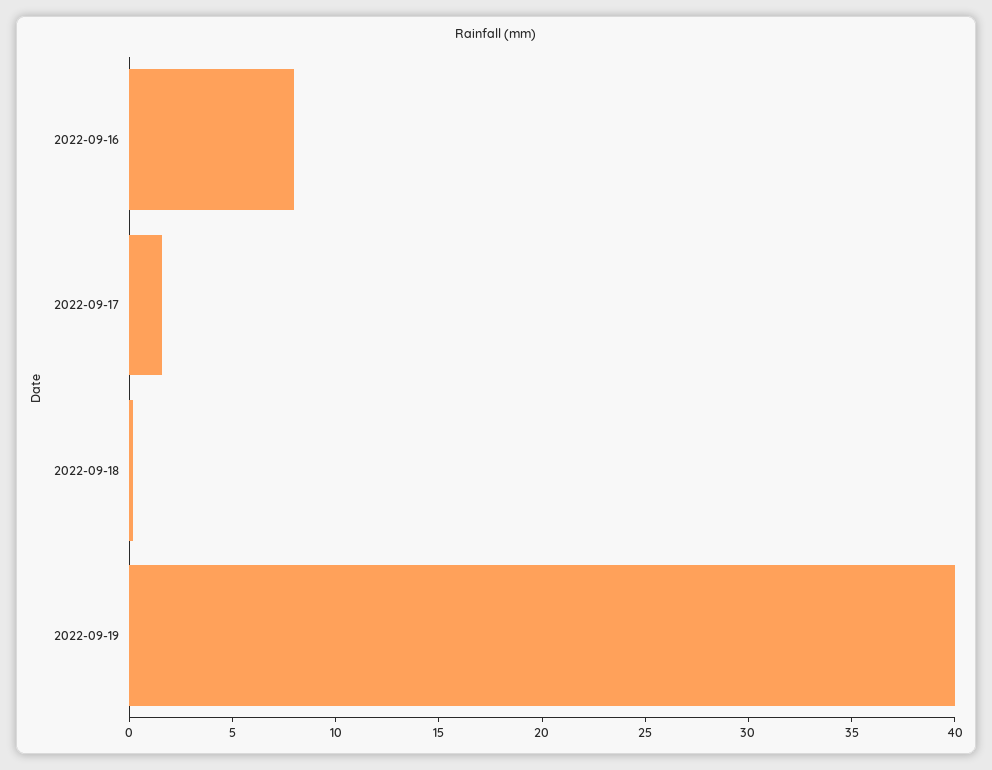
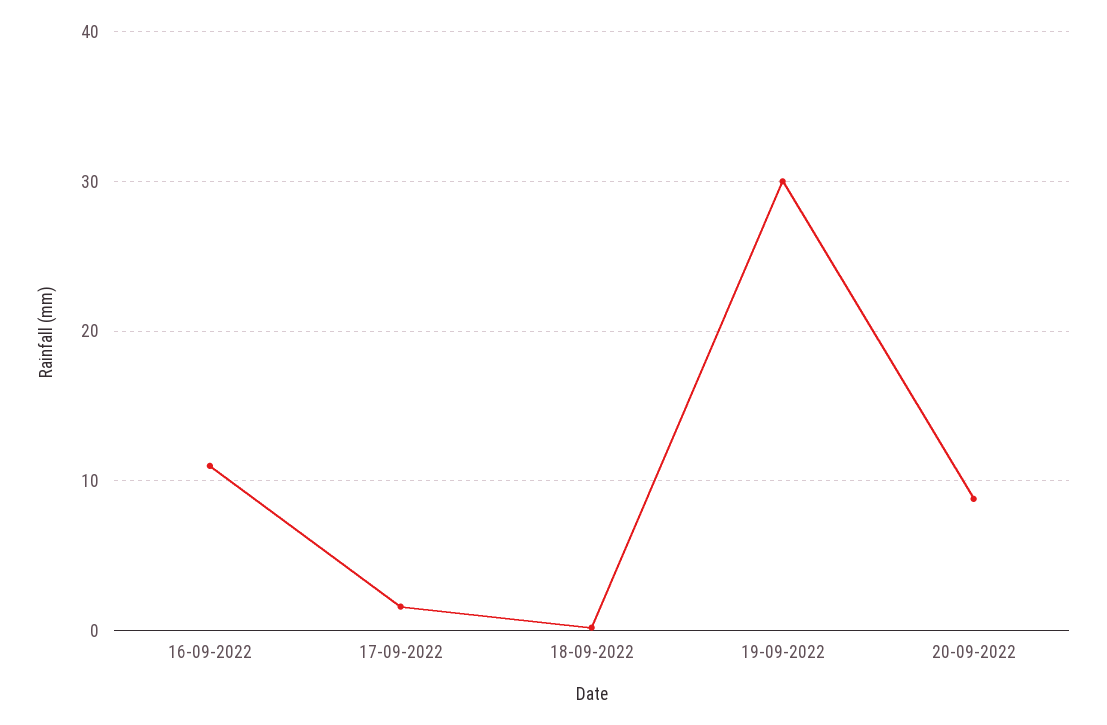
2022-09-16: 8 -> 11
2022-09-19: 40 -> 30
20-09-2022: none -> 9

